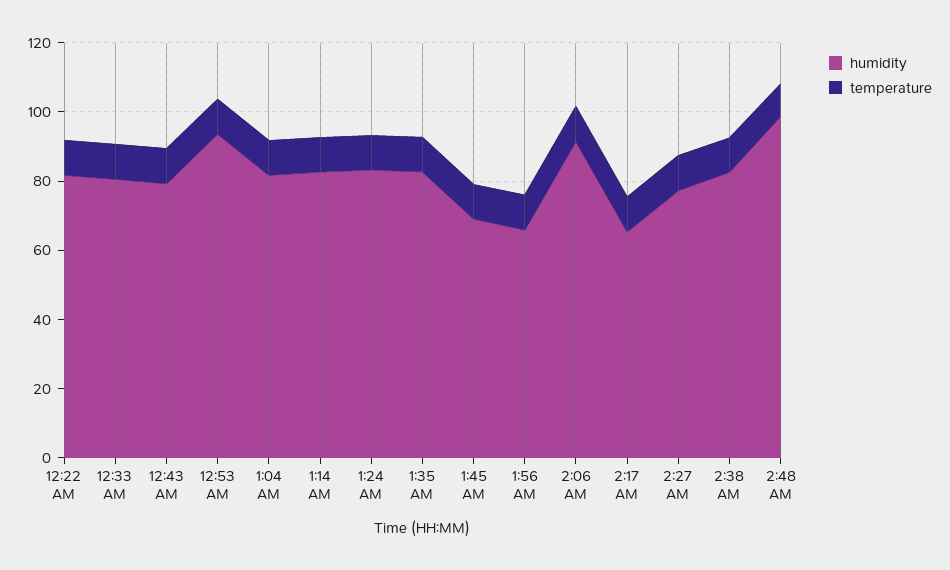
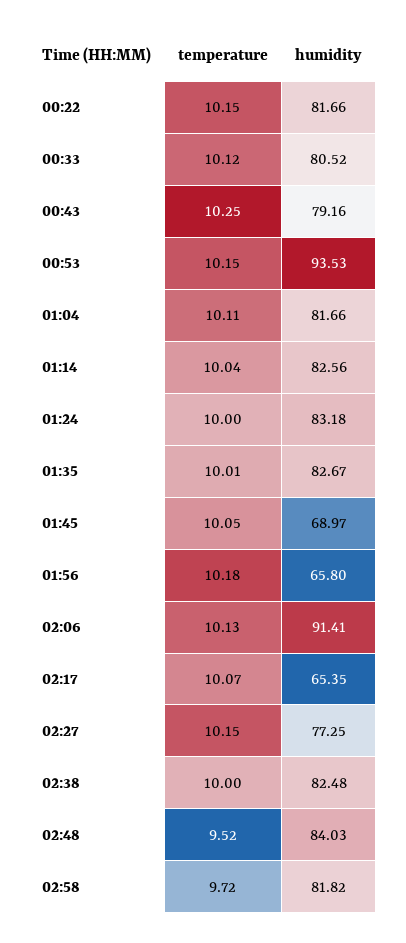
humidity, 2:48 AM: 100 -> 84.03
temperature, 02:58: none -> 9.72
humidity, 02:58: none -> 81.82

